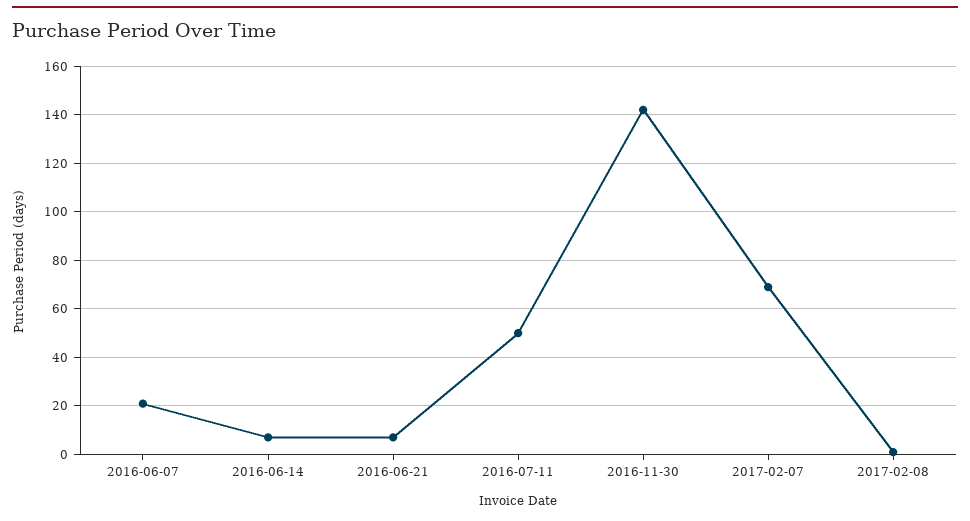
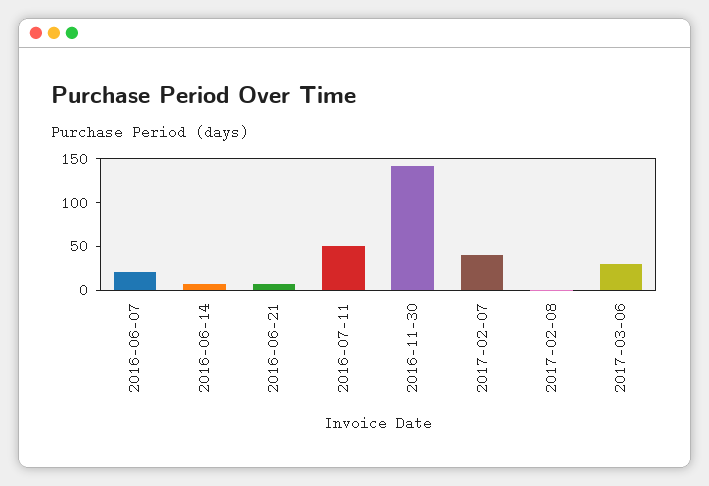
2017-02-07: 70 -> 40
2017-03-06: none -> 30

